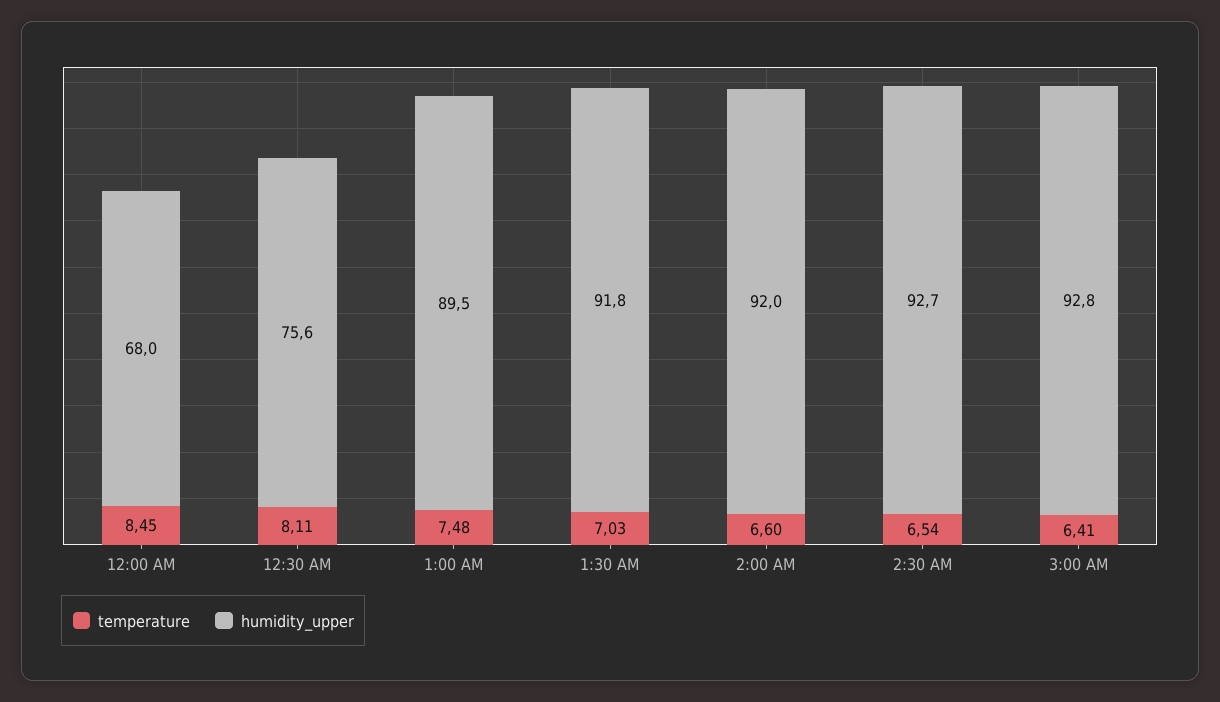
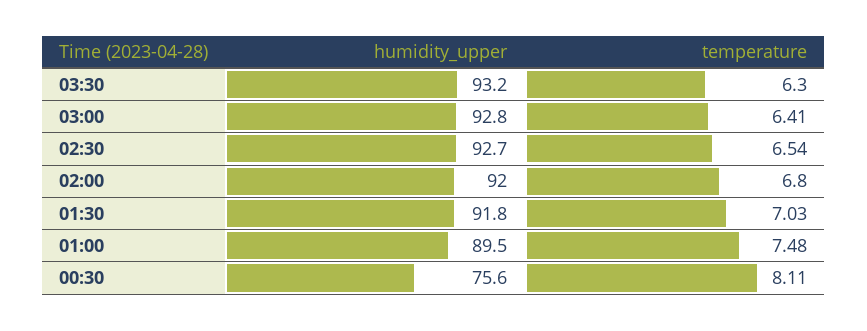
temperature, 12:00 AM: 8.45 -> none
humidity_upper, 12:00 AM: 68 -> none
temperature, 2:00 AM: 6.6 -> 6.8
humidity_upper, 03:30: none -> 93.2
temperature, 03:30: none -> 6.3

